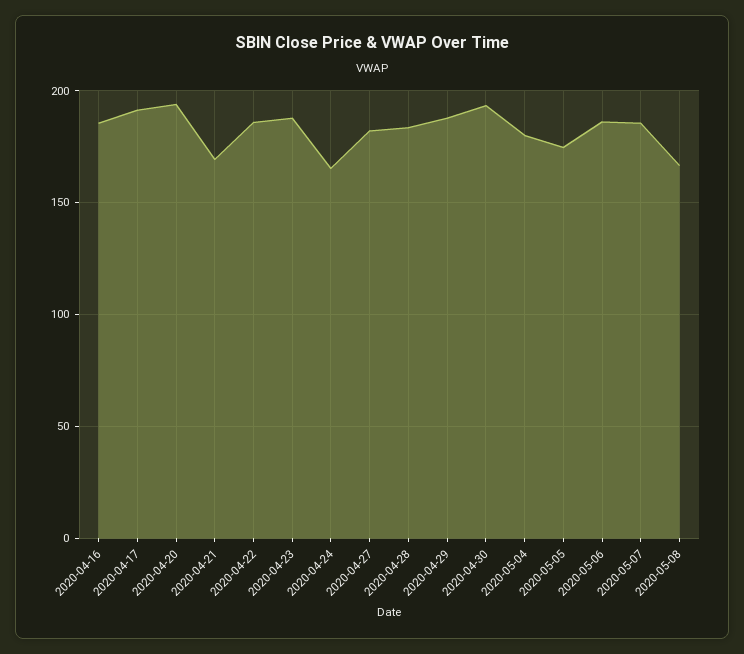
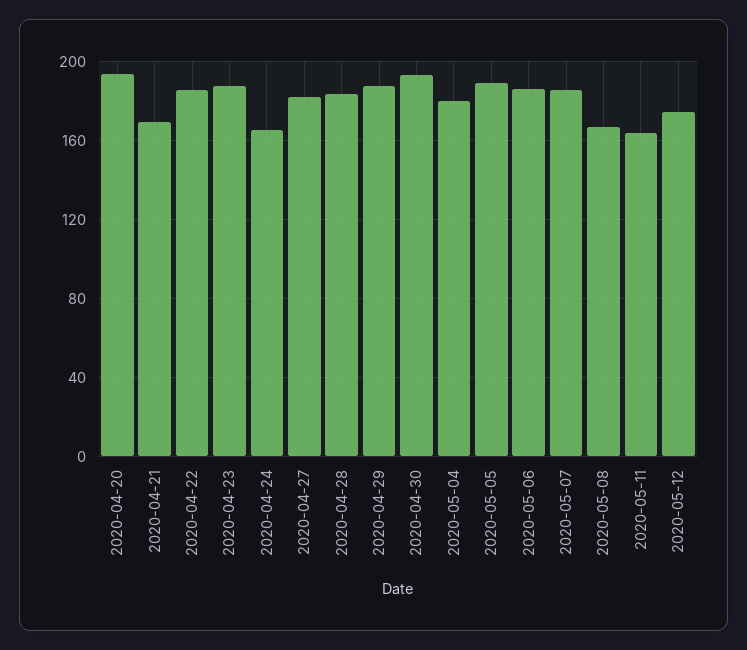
2020-04-16: 185 -> none
2020-04-17: 190 -> none
2020-05-05: 175 -> 190
2020-05-11: none -> 165
2020-05-12: none -> 175

